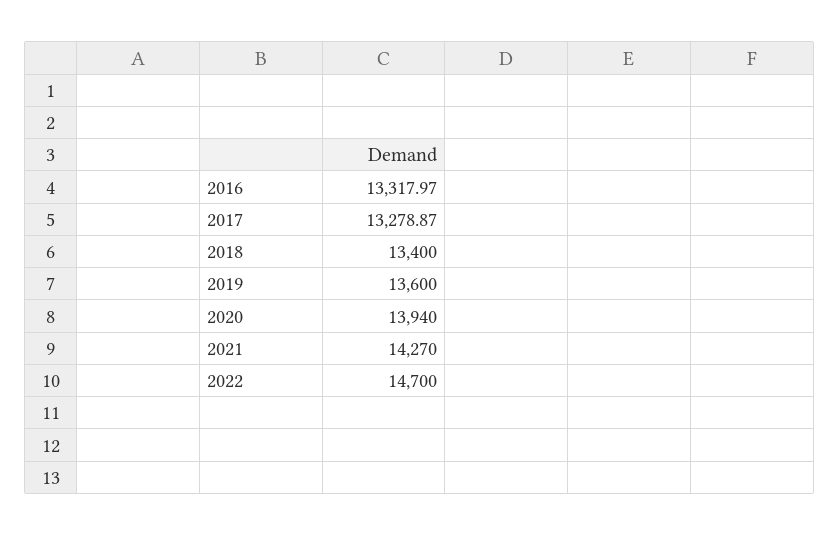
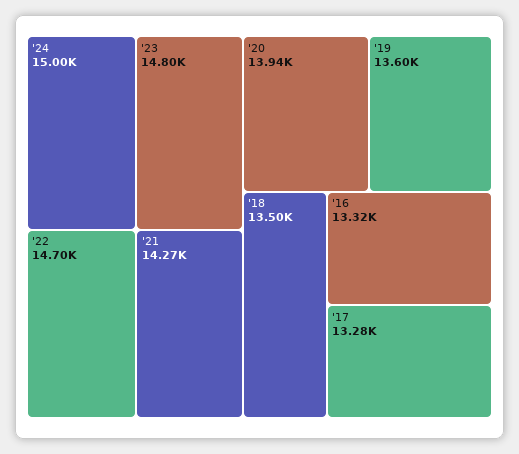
2018: 13400 -> 13500
'24: none -> 15000
'23: none -> 14800

